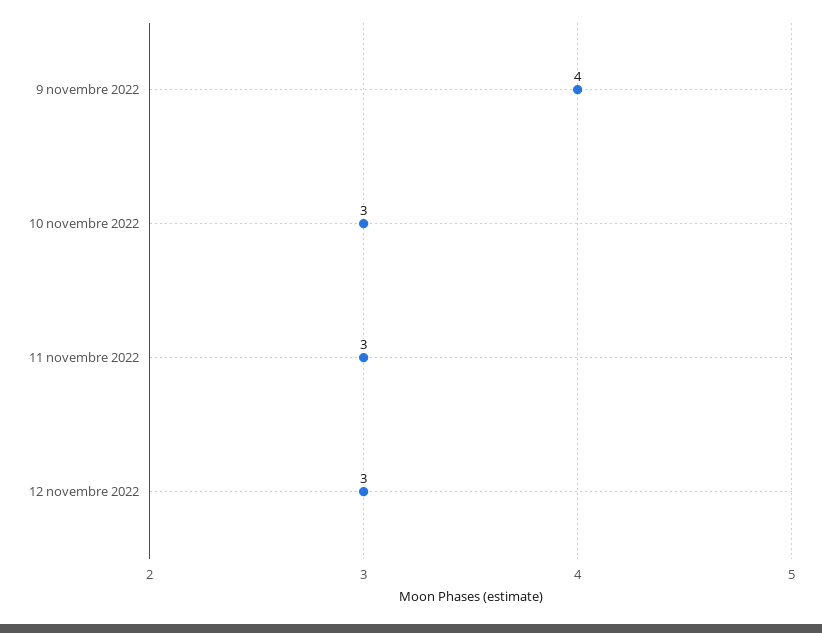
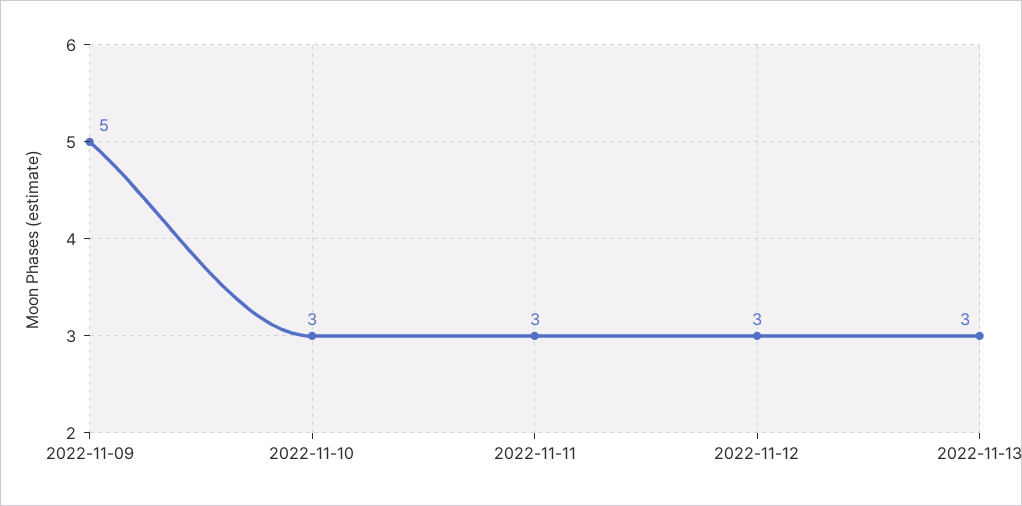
9 novembre 2022: 4 -> 5
2022-11-13: none -> 3

